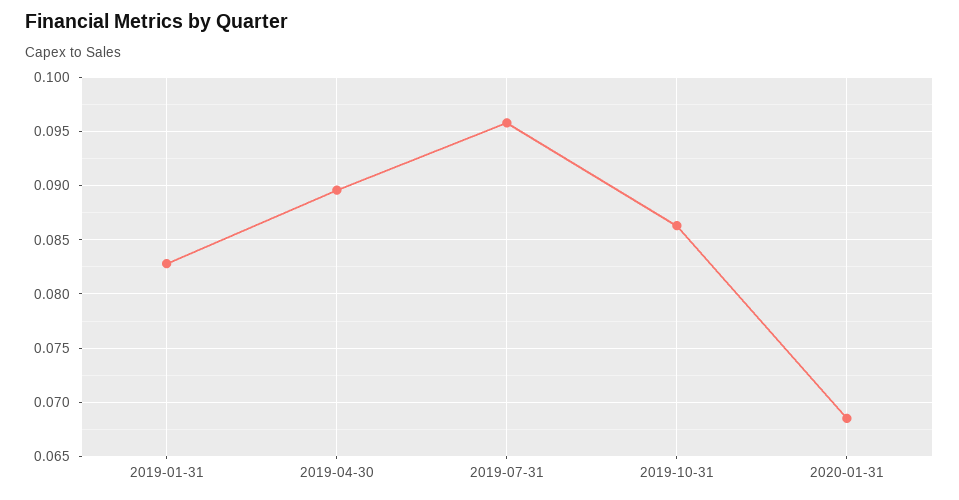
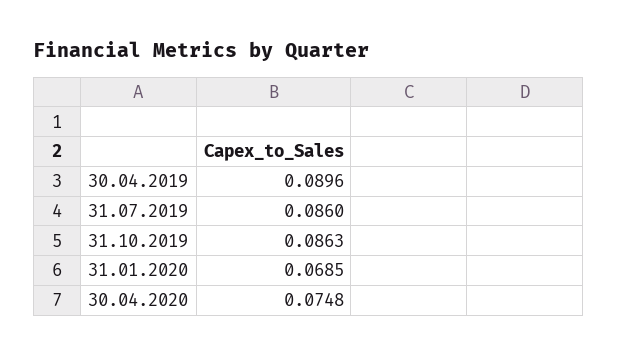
2019-01-31: 0.083 -> none
2019-07-31: 0.096 -> 0.086
30.04.2020: none -> 0.0748

